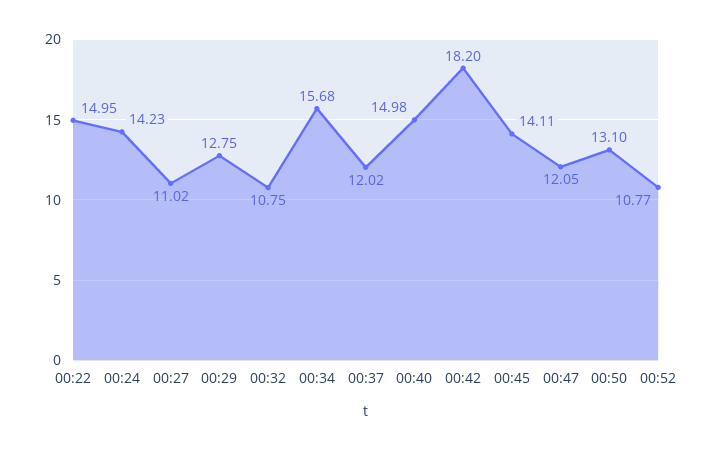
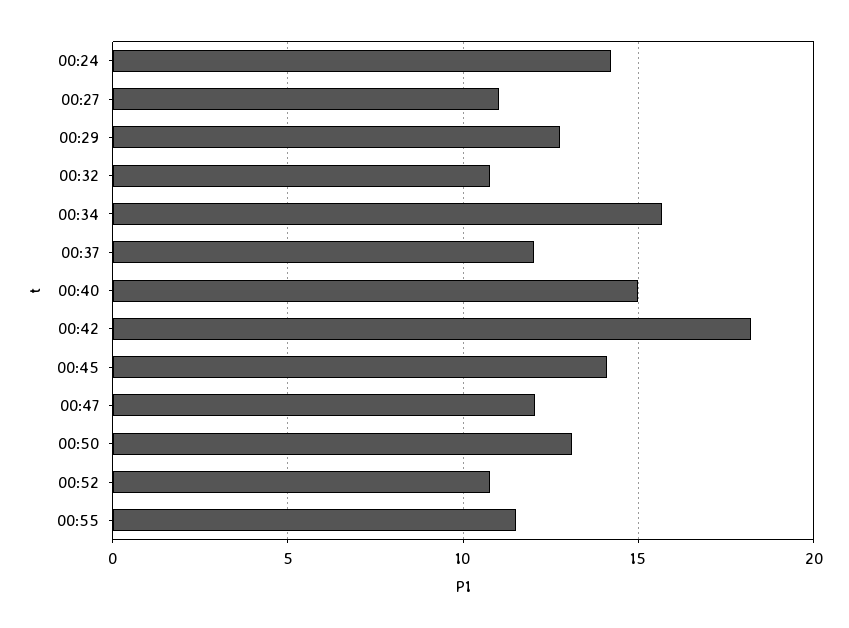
00:22: 14.95 -> none
00:55: none -> 11.5

